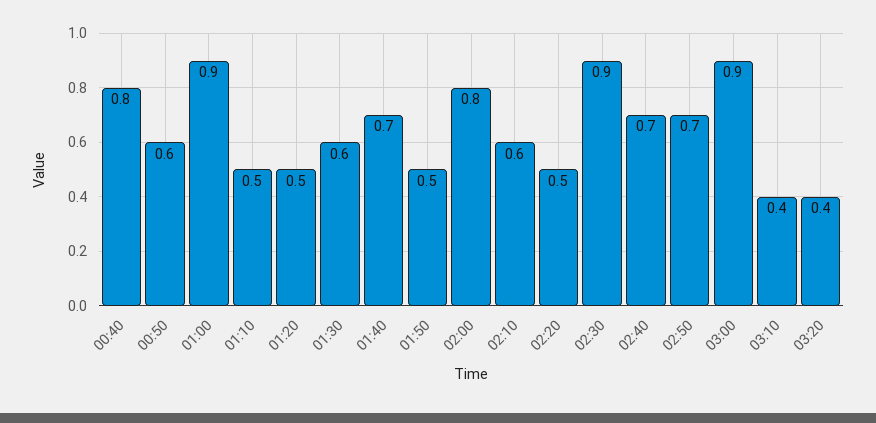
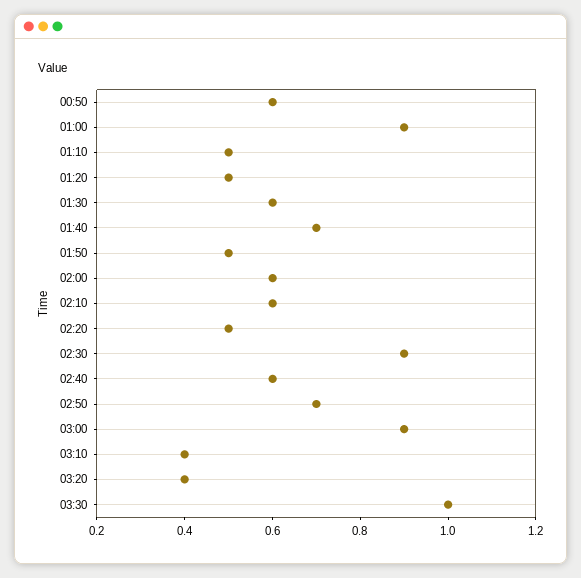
00:40: 0.8 -> none
02:00: 0.8 -> 0.6
02:40: 0.7 -> 0.6
03:30: none -> 1

